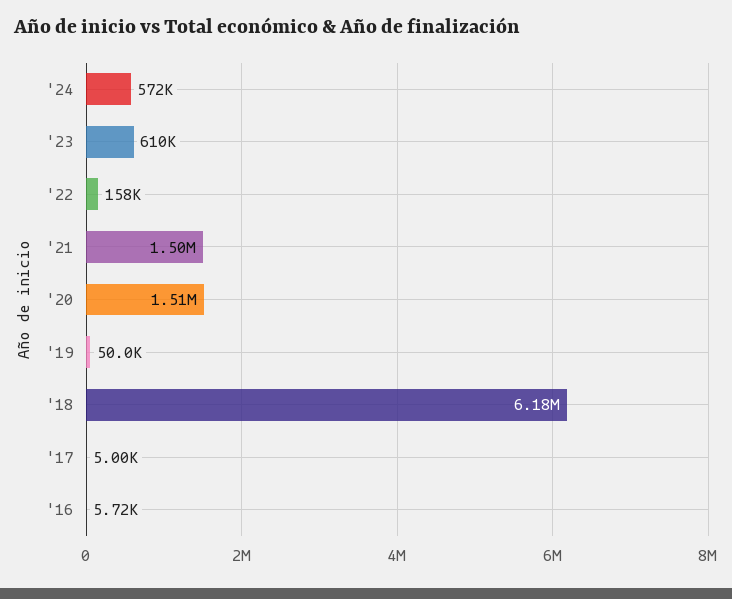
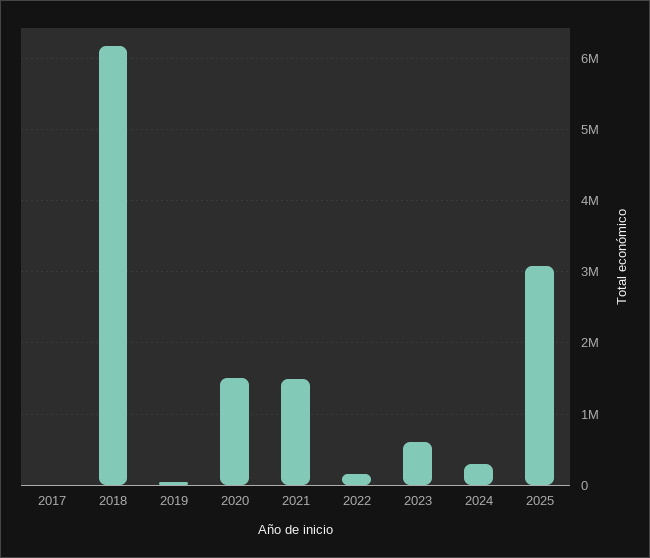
'24: 572000 -> 300000
'16: 5720 -> none
2025: none -> 3100000

